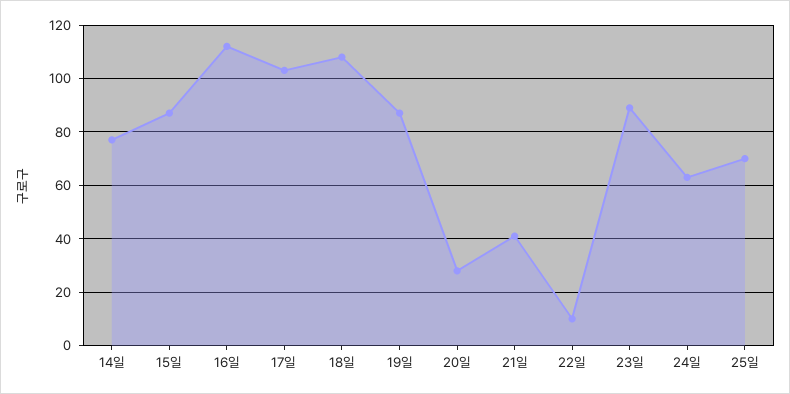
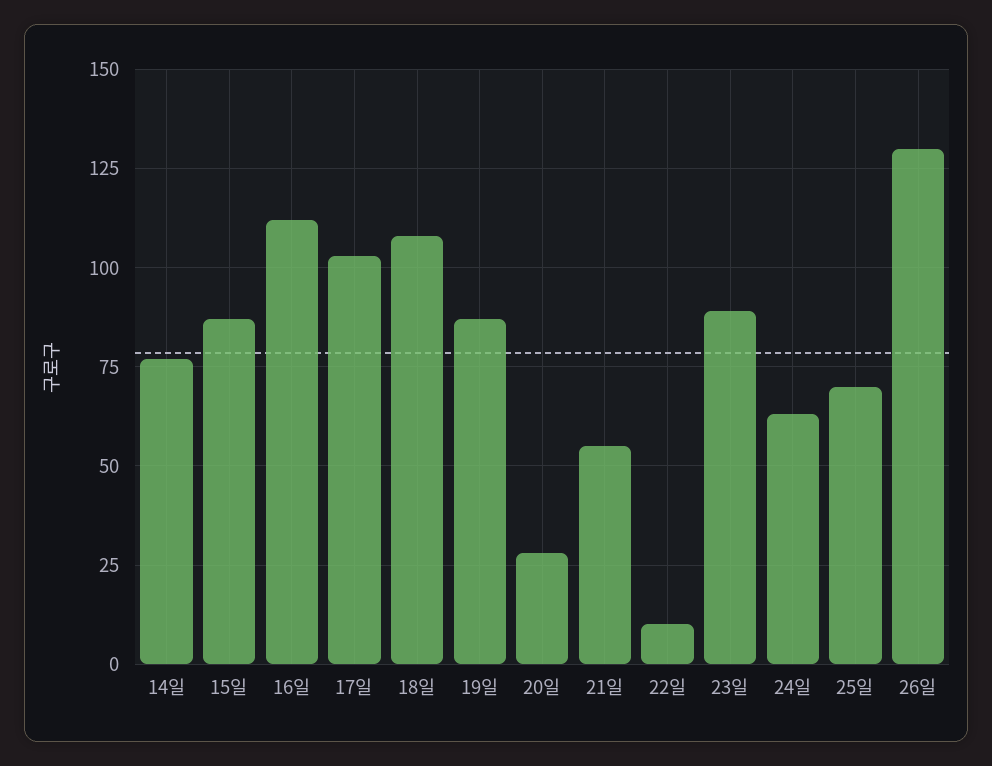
21일: 40 -> 55
26일: none -> 130

